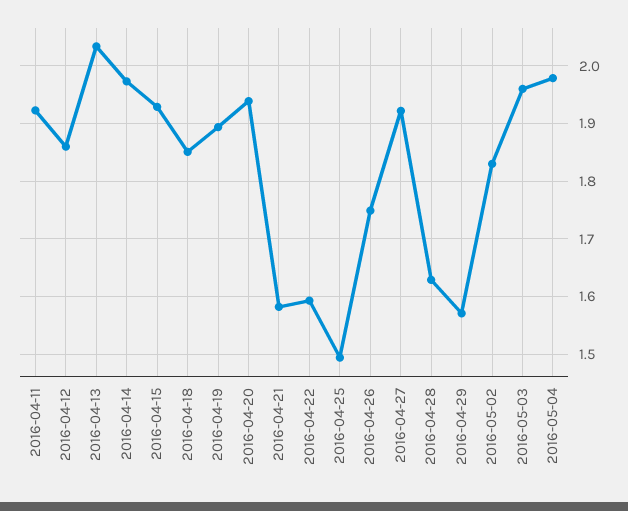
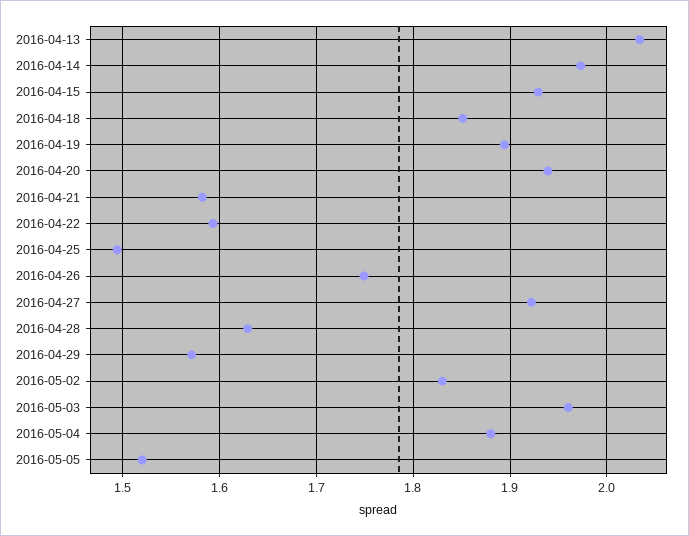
2016-04-11: 1.92 -> none
2016-04-12: 1.86 -> none
2016-05-04: 1.98 -> 1.88
2016-05-05: none -> 1.52

